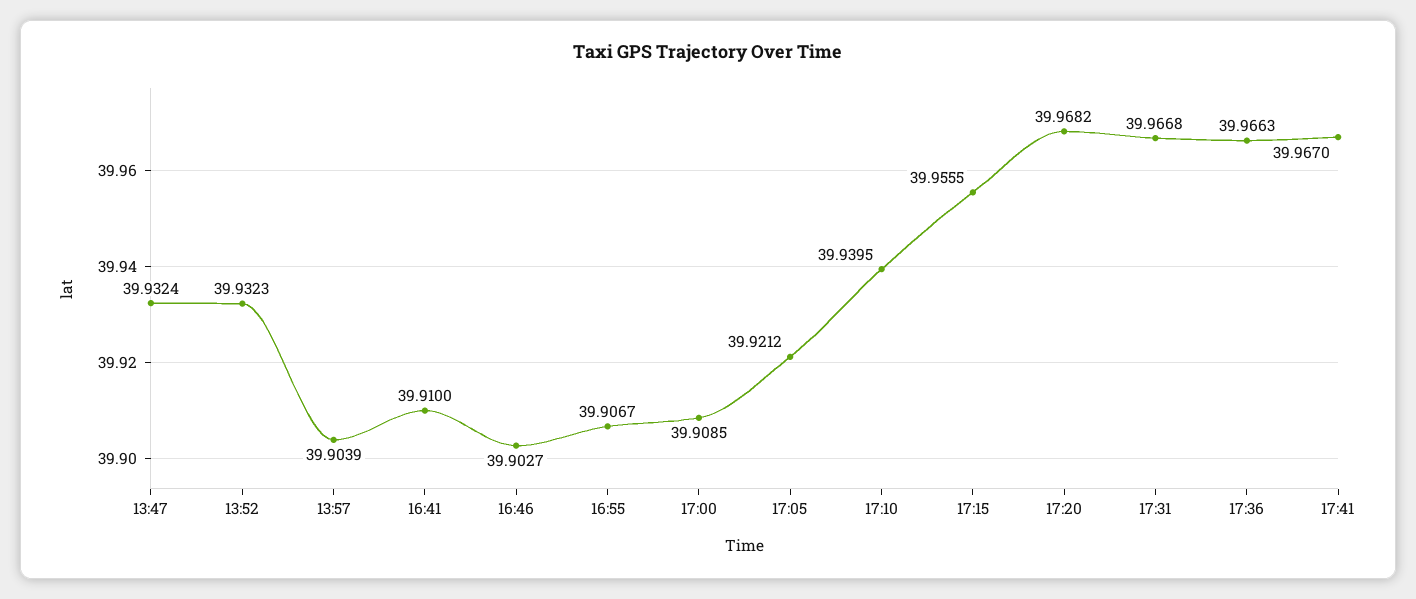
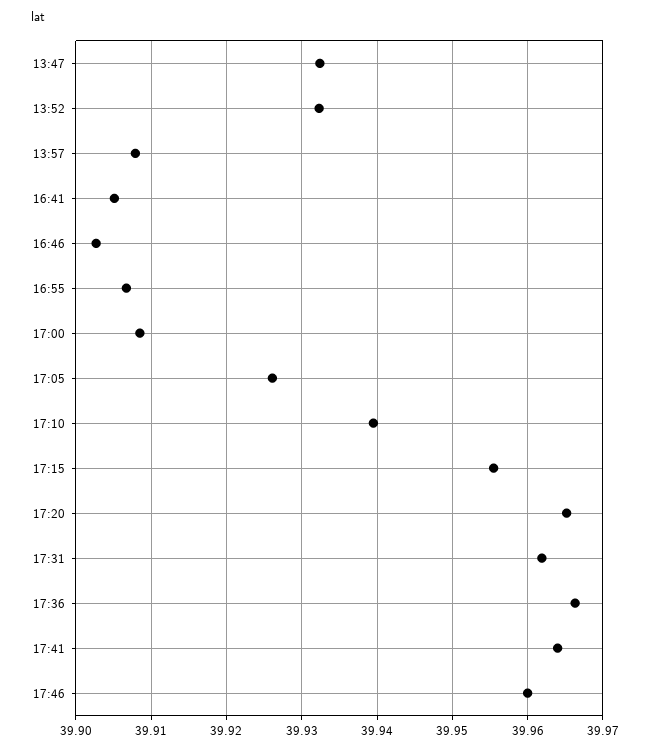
13:57: 39.9039 -> 39.908
16:41: 39.91 -> 39.905
17:05: 39.9212 -> 39.926
17:20: 39.9682 -> 39.965
17:31: 39.9668 -> 39.962
17:41: 39.967 -> 39.964
17:46: none -> 39.96

